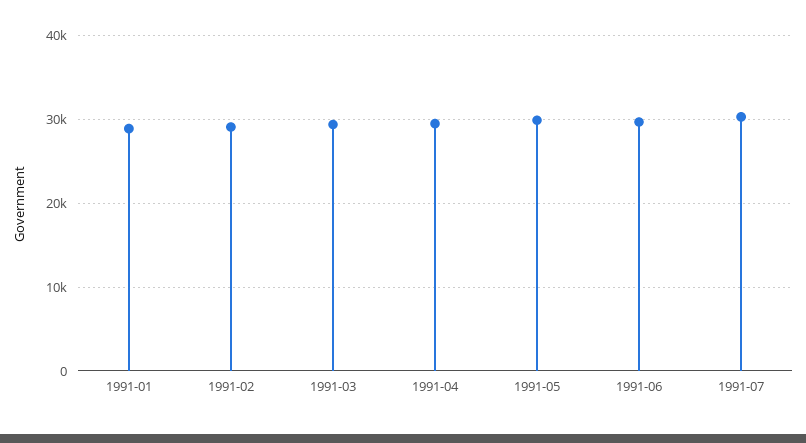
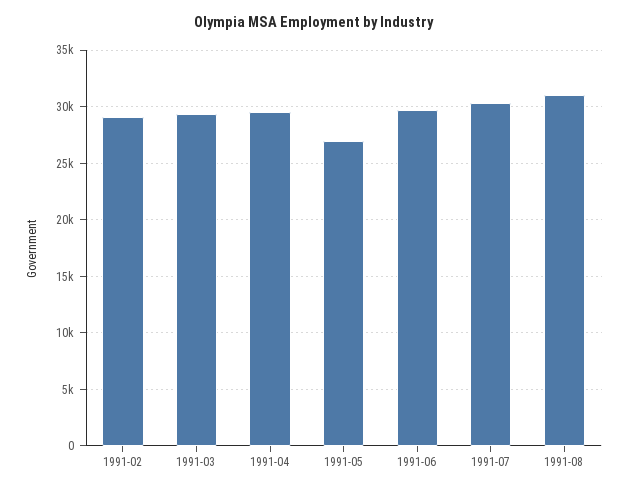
1991-01: 29000 -> none
1991-05: 30000 -> 27000
1991-08: none -> 31000

